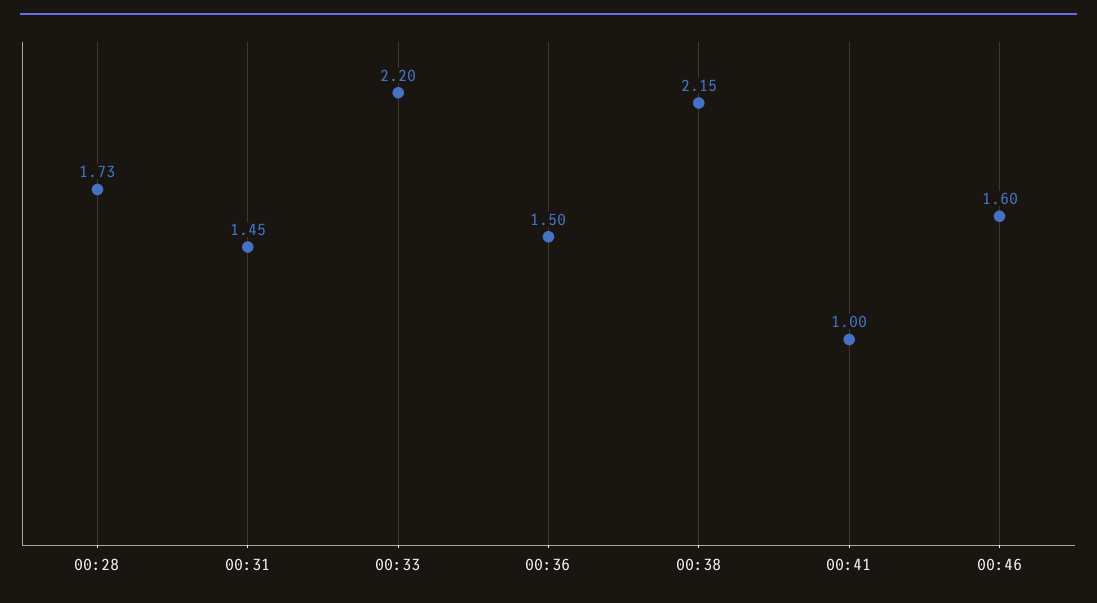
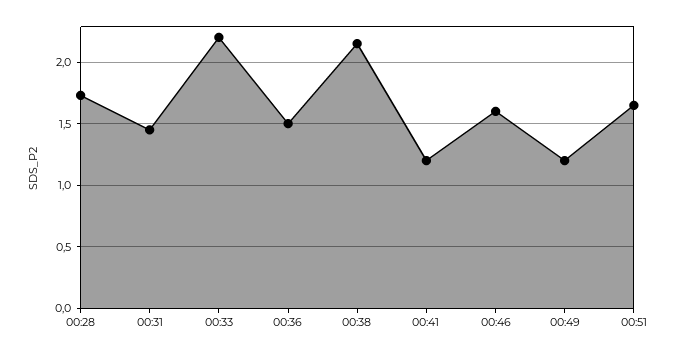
00:41: 1 -> 1.2
00:49: none -> 1.2
00:51: none -> 1.65

